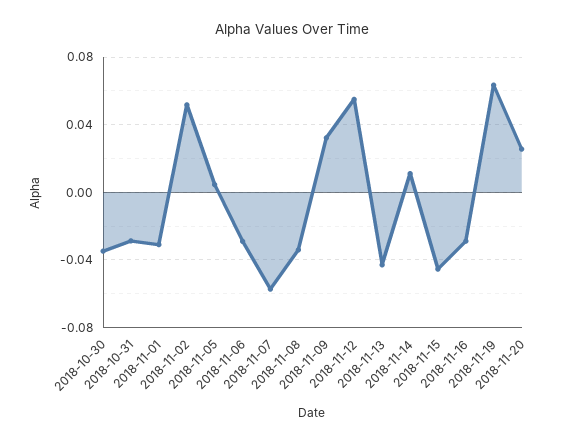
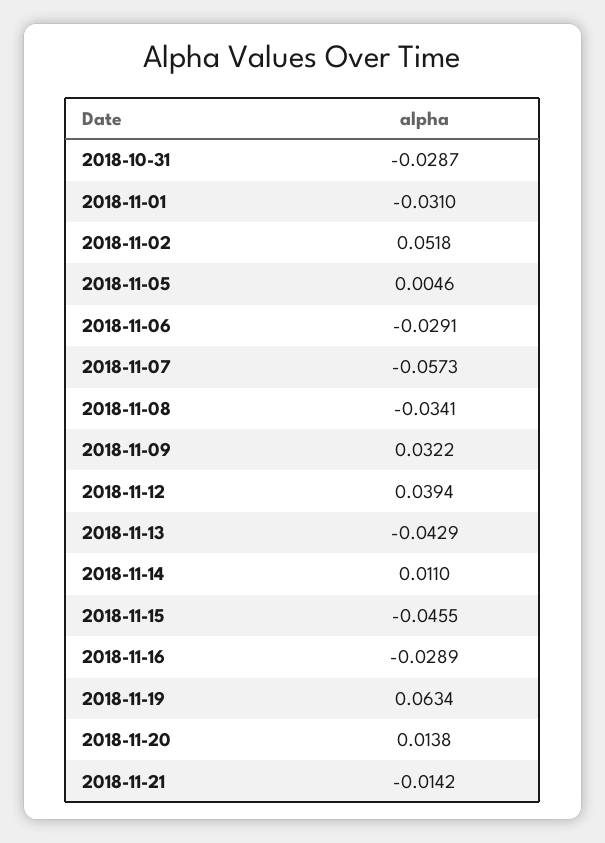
2018-10-30: -0.035 -> none
2018-11-12: 0.055 -> 0.0394
2018-11-20: 0.025 -> 0.0138
2018-11-21: none -> -0.0142

